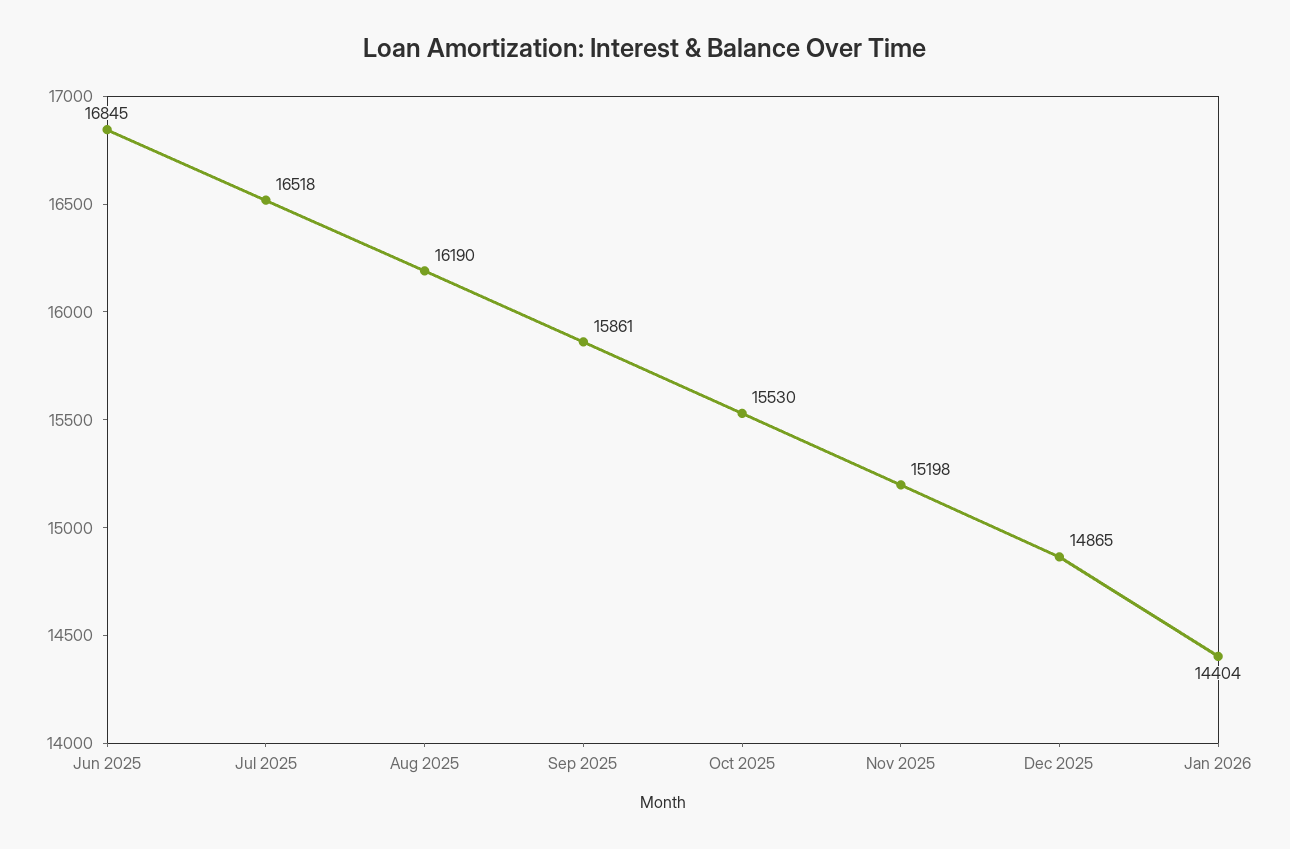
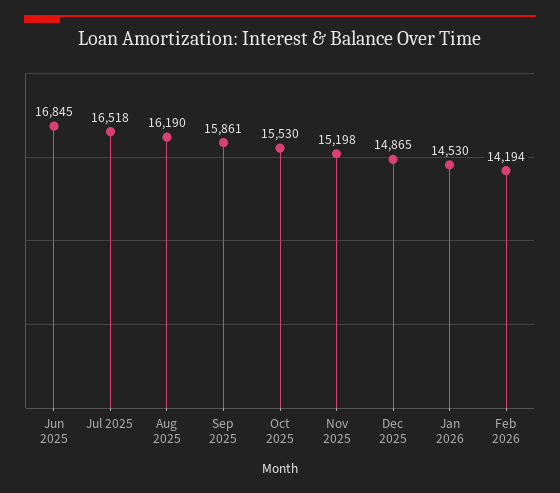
Jan 2026: 14404 -> 14530
Feb 2026: none -> 14194

